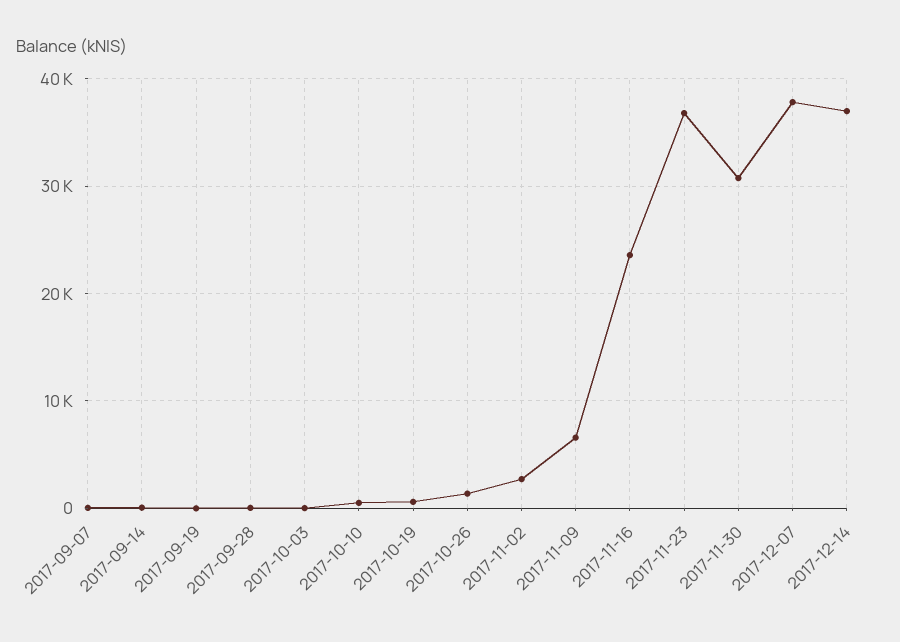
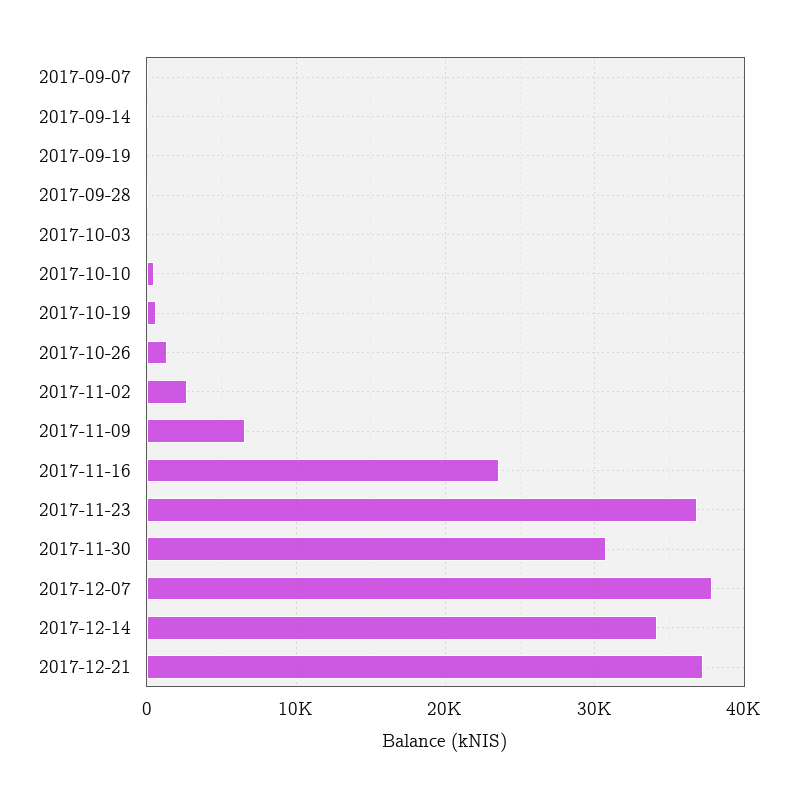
2017-12-14: 37000 -> 34000
2017-12-21: none -> 37000

